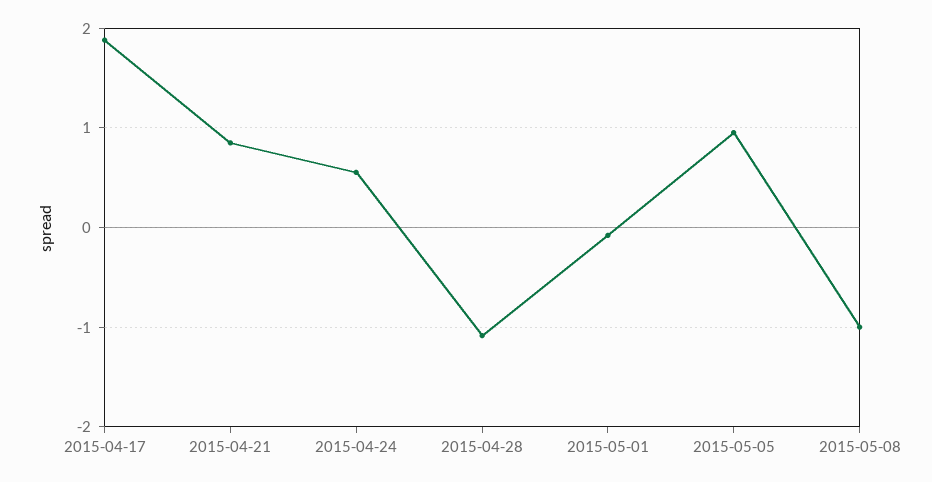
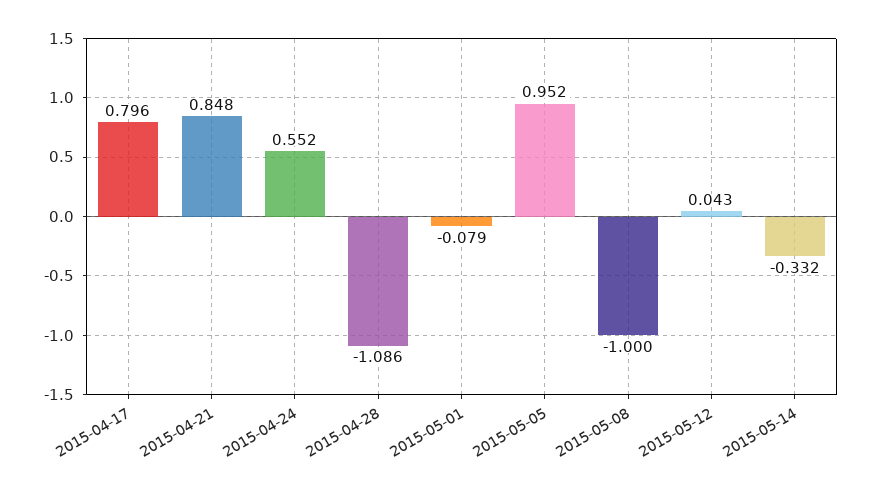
2015-04-17: 1.9 -> 0.796
2015-05-12: none -> 0.043
2015-05-14: none -> -0.332

